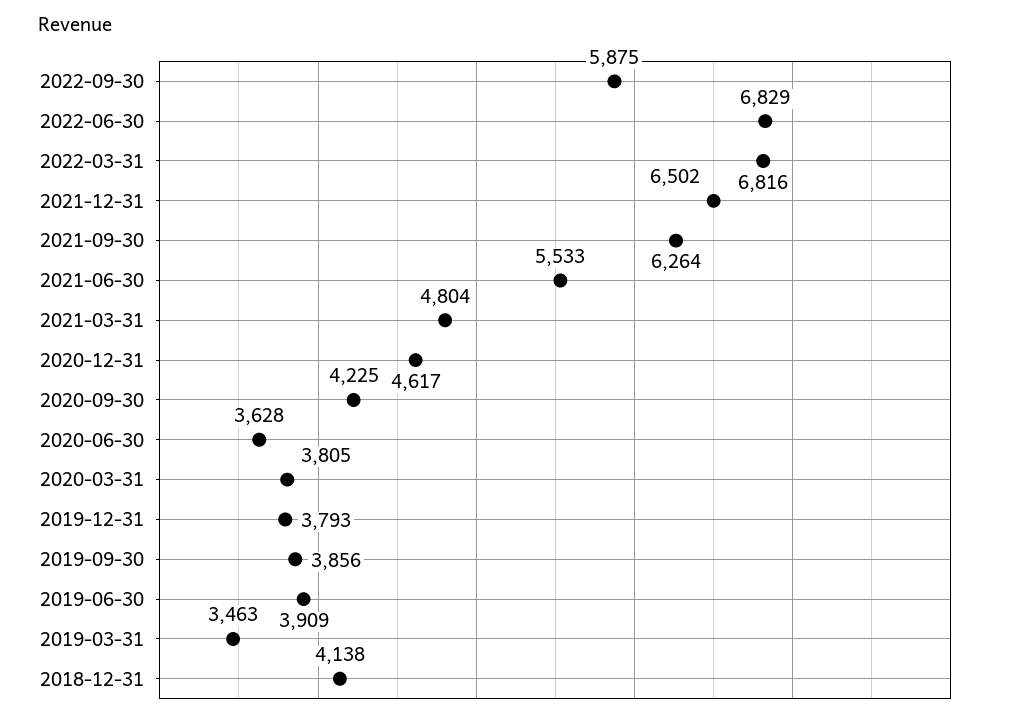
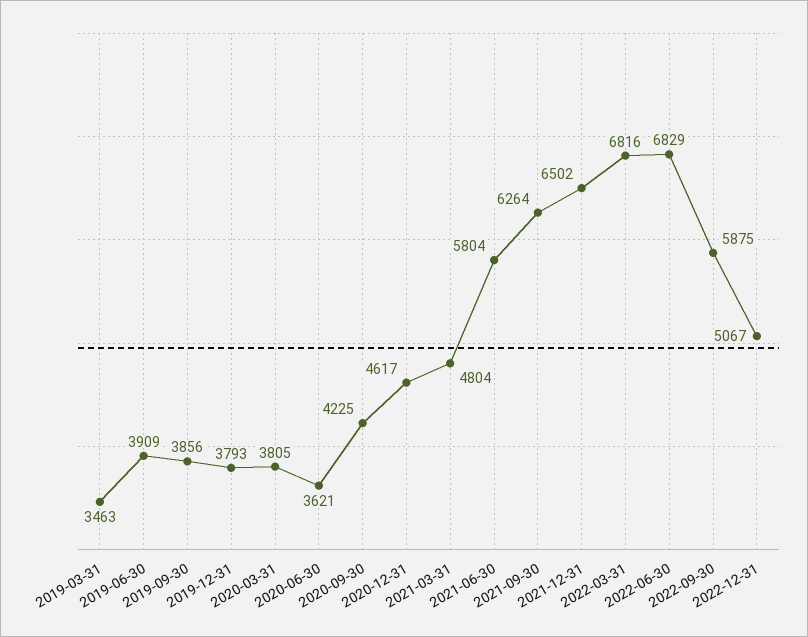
2021-06-30: 5533 -> 5804
2020-06-30: 3628 -> 3621
2018-12-31: 4138 -> none
2022-12-31: none -> 5067

